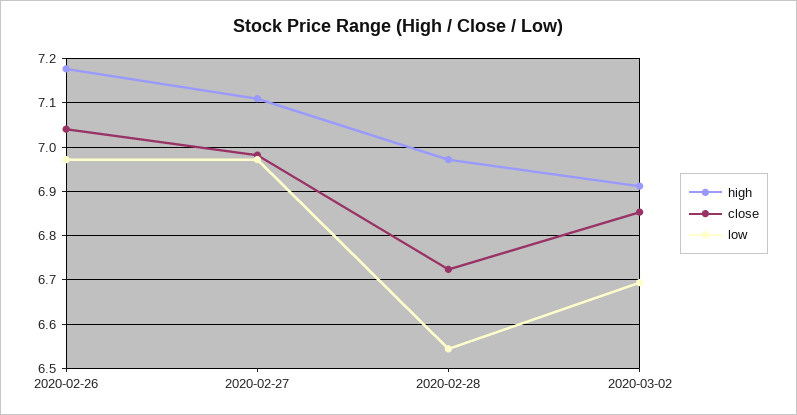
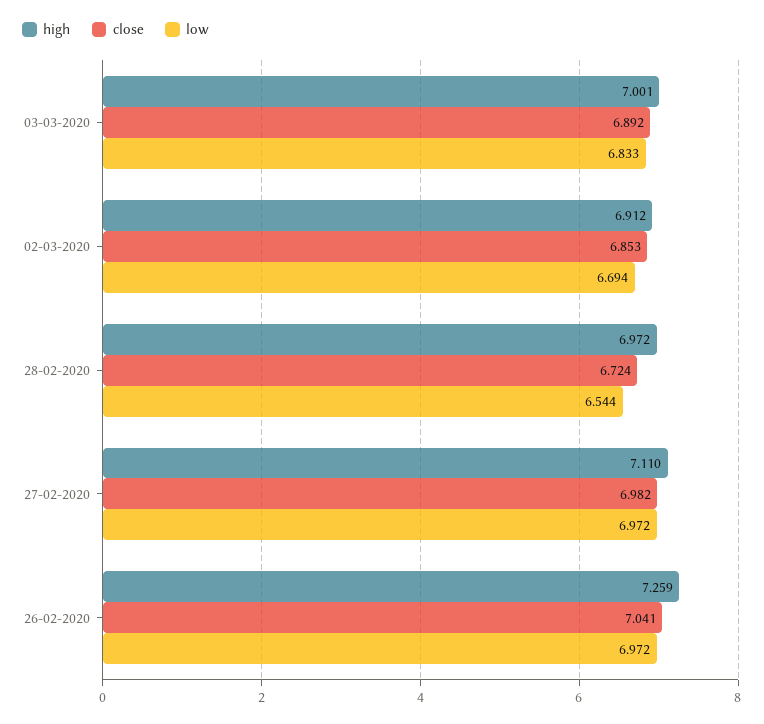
high, 2020-02-26: 7.18 -> 7.259
high, 03-03-2020: none -> 7.001
close, 03-03-2020: none -> 6.892
low, 03-03-2020: none -> 6.833

